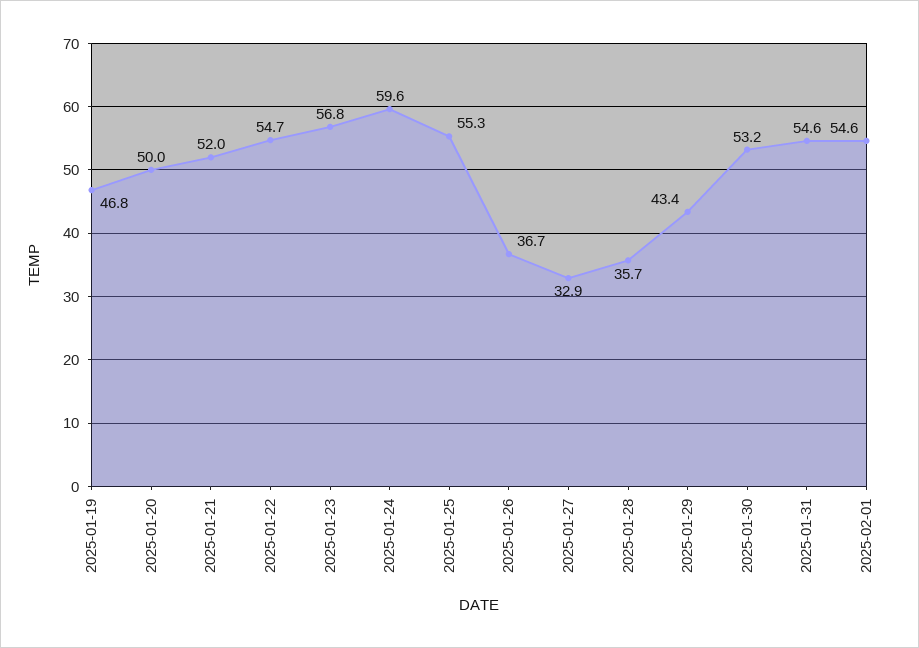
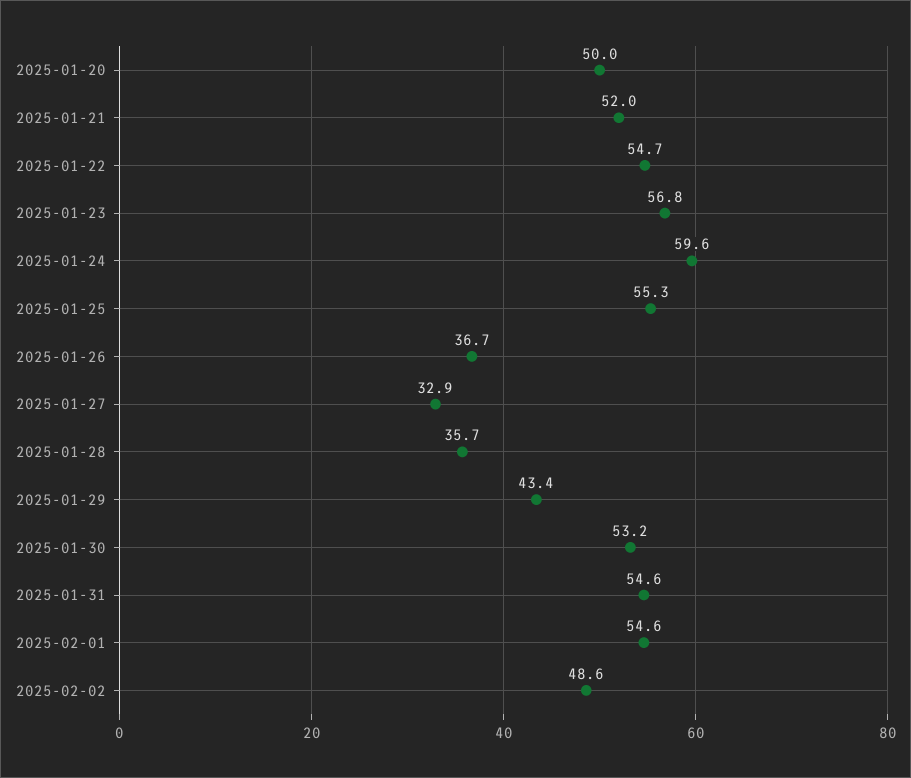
2025-01-19: 46.8 -> none
2025-02-02: none -> 48.6

